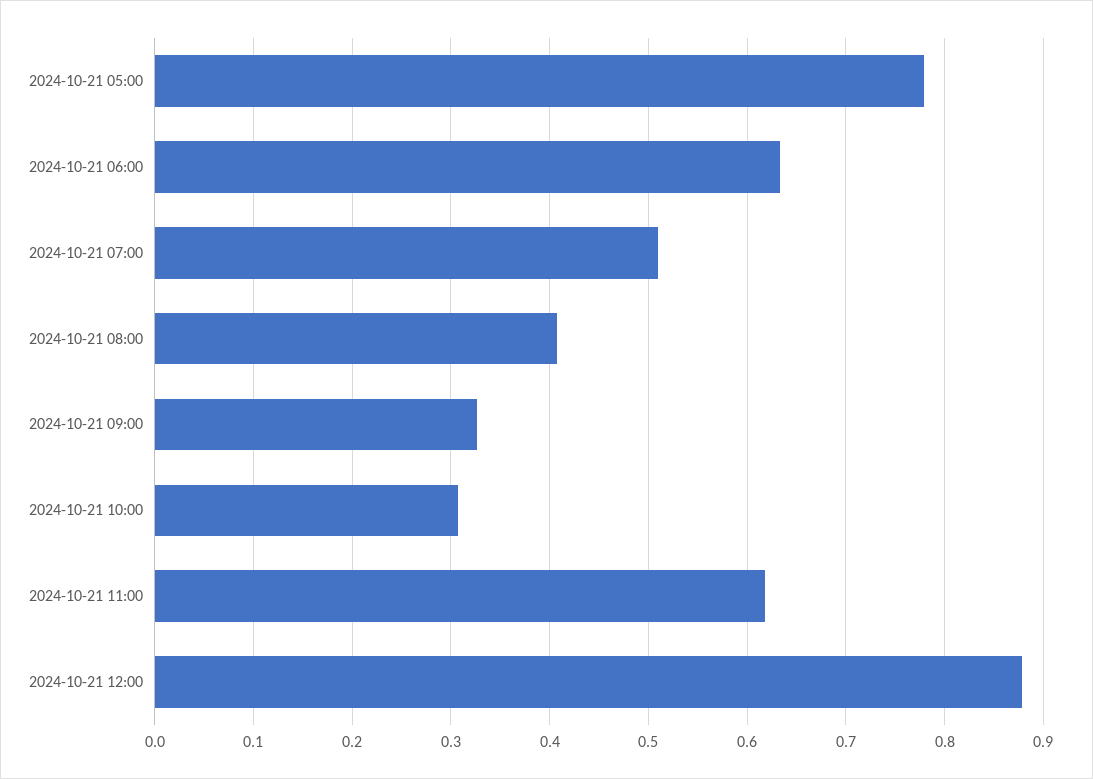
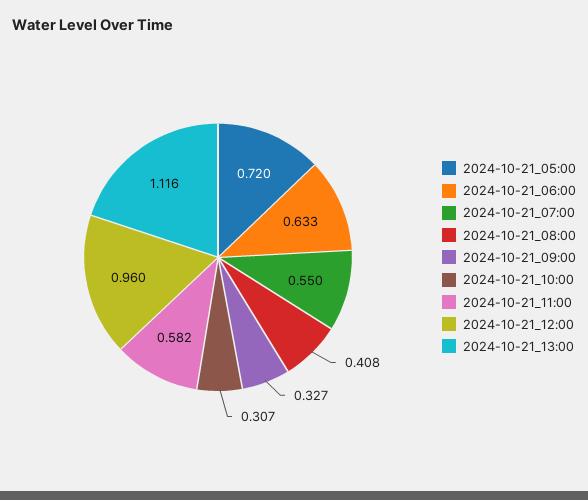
2024-10-21 05:00: 0.78 -> 0.72
2024-10-21 07:00: 0.51 -> 0.55
2024-10-21 11:00: 0.62 -> 0.582
2024-10-21 12:00: 0.88 -> 0.96
2024-10-21_13:00: none -> 1.116

